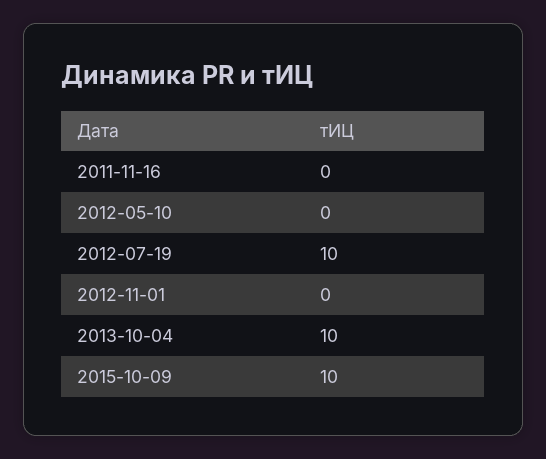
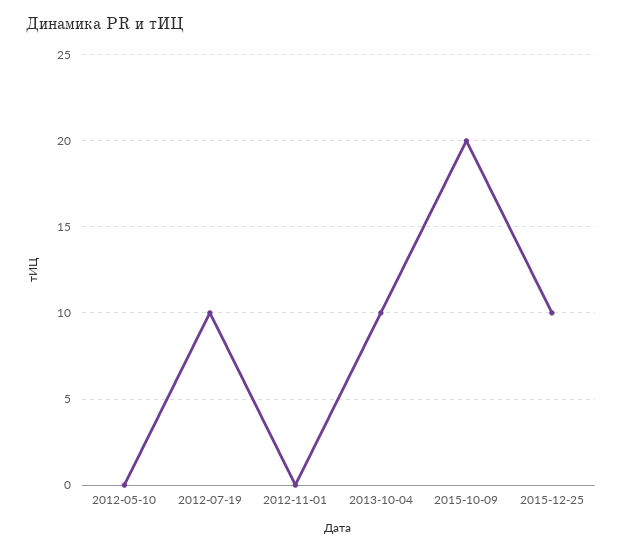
2011-11-16: 0 -> none
2015-10-09: 10 -> 20
2015-12-25: none -> 10

